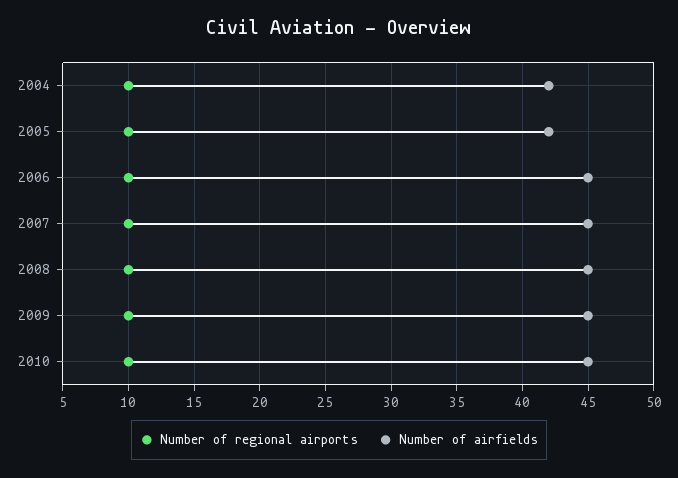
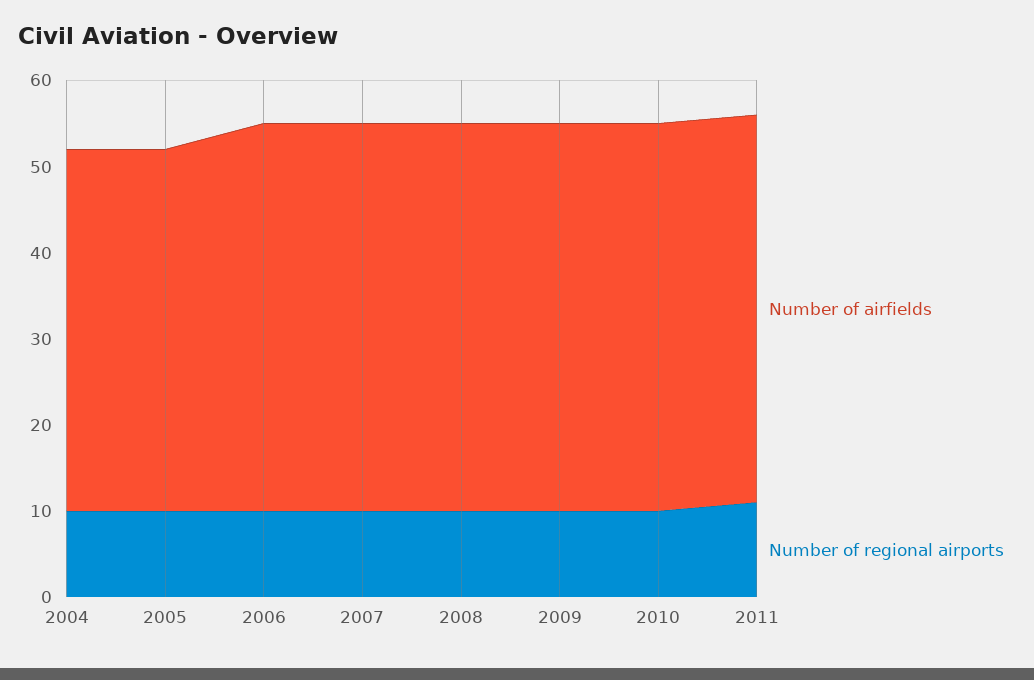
Number of airfields, 2011: none -> 45
Number of regional airports, 2011: none -> 11

